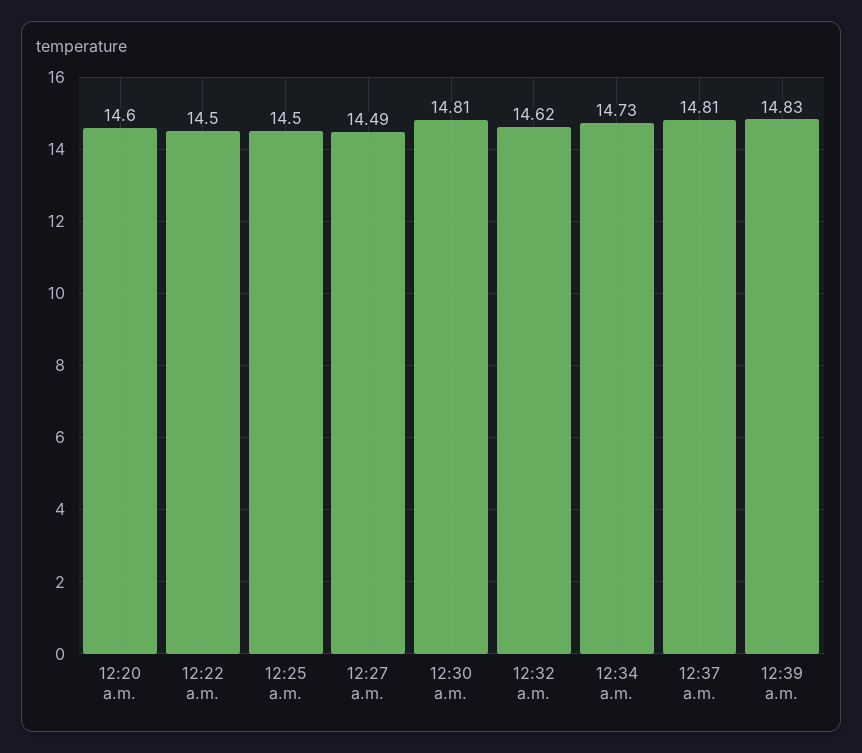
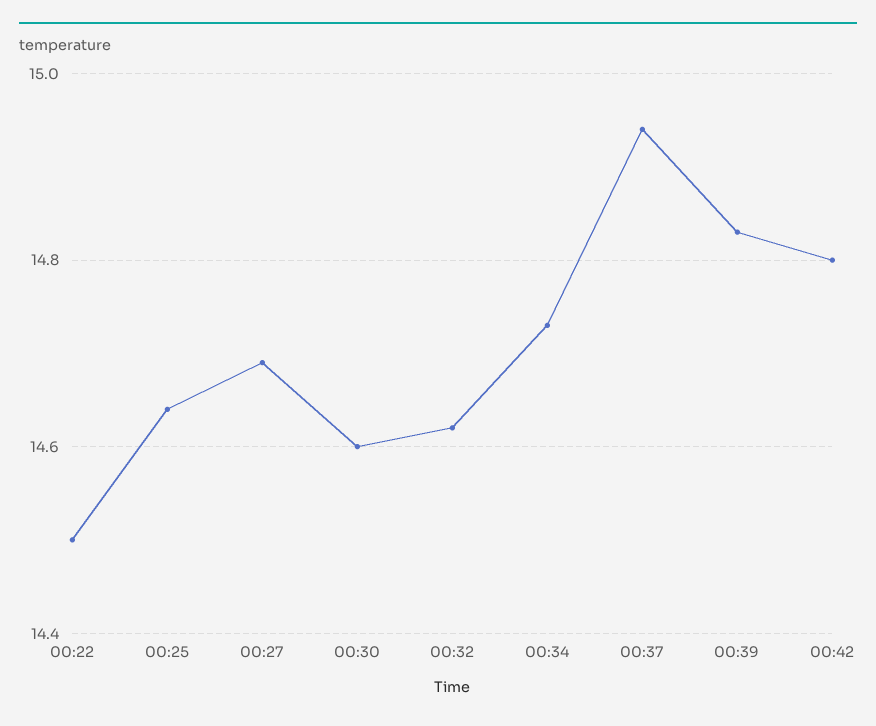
12:20 a.m.: 14.6 -> none
12:25 a.m.: 14.5 -> 14.65
12:27 a.m.: 14.49 -> 14.7
12:30 a.m.: 14.81 -> 14.6
12:37 a.m.: 14.81 -> 14.95
00:42: none -> 14.8

